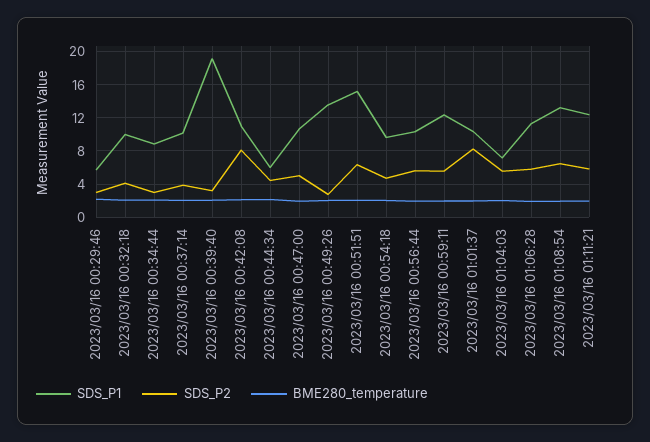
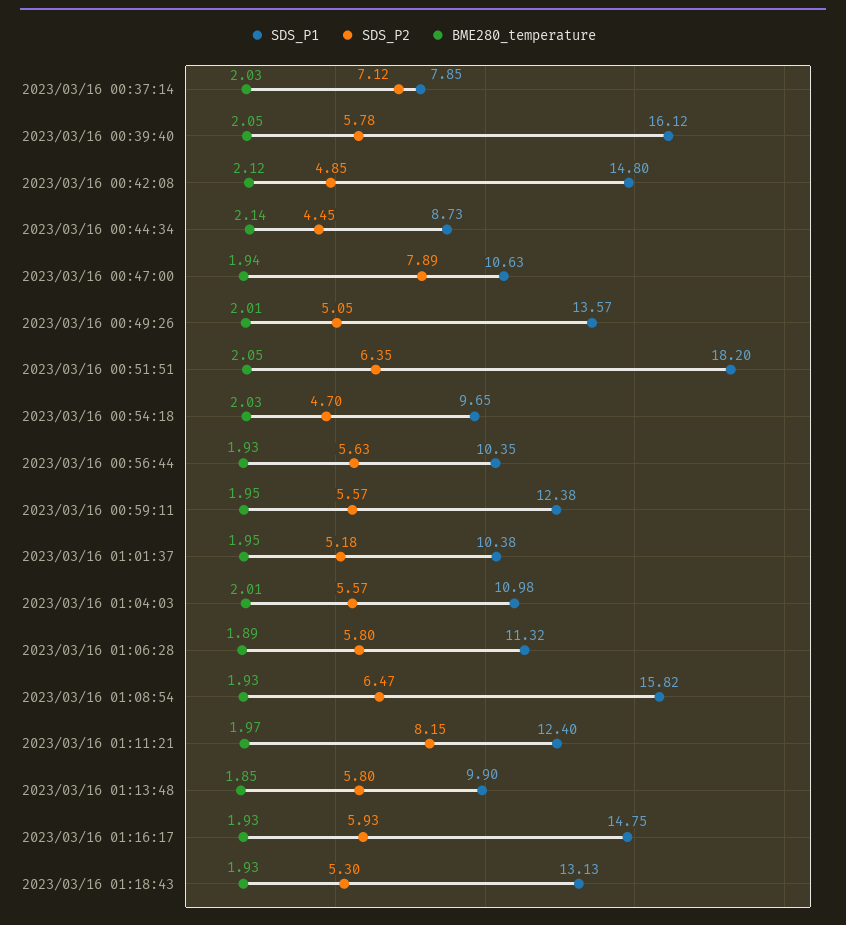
SDS_P1, 2023/03/16 00:29:46: 6 -> none
SDS_P2, 2023/03/16 00:29:46: 3 -> none
BME280_temperature, 2023/03/16 00:29:46: 2 -> none
SDS_P1, 2023/03/16 00:32:18: 10 -> none
SDS_P2, 2023/03/16 00:32:18: 4 -> none
BME280_temperature, 2023/03/16 00:32:18: 2 -> none
SDS_P1, 2023/03/16 00:34:44: 9 -> none
SDS_P2, 2023/03/16 00:34:44: 3 -> none
BME280_temperature, 2023/03/16 00:34:44: 2 -> none
SDS_P1, 2023/03/16 00:37:14: 10 -> 7.85
SDS_P2, 2023/03/16 00:37:14: 4 -> 7.12
SDS_P1, 2023/03/16 00:39:40: 19 -> 16.12
SDS_P2, 2023/03/16 00:39:40: 3 -> 5.78
SDS_P1, 2023/03/16 00:42:08: 11 -> 14.8
SDS_P2, 2023/03/16 00:42:08: 8 -> 4.85
SDS_P1, 2023/03/16 00:44:34: 6 -> 8.73
SDS_P2, 2023/03/16 00:47:00: 5 -> 7.89
SDS_P2, 2023/03/16 00:49:26: 3 -> 5.05
SDS_P1, 2023/03/16 00:51:51: 15 -> 18.2
SDS_P2, 2023/03/16 01:01:37: 8 -> 5.18
SDS_P1, 2023/03/16 01:04:03: 7 -> 10.98
SDS_P1, 2023/03/16 01:08:54: 13 -> 15.82
SDS_P2, 2023/03/16 01:11:21: 6 -> 8.15
SDS_P1, 2023/03/16 01:13:48: none -> 9.9
SDS_P2, 2023/03/16 01:13:48: none -> 5.8
BME280_temperature, 2023/03/16 01:13:48: none -> 1.85
SDS_P1, 2023/03/16 01:16:17: none -> 14.75
SDS_P2, 2023/03/16 01:16:17: none -> 5.93
BME280_temperature, 2023/03/16 01:16:17: none -> 1.93
SDS_P1, 2023/03/16 01:18:43: none -> 13.13
SDS_P2, 2023/03/16 01:18:43: none -> 5.3
BME280_temperature, 2023/03/16 01:18:43: none -> 1.93

